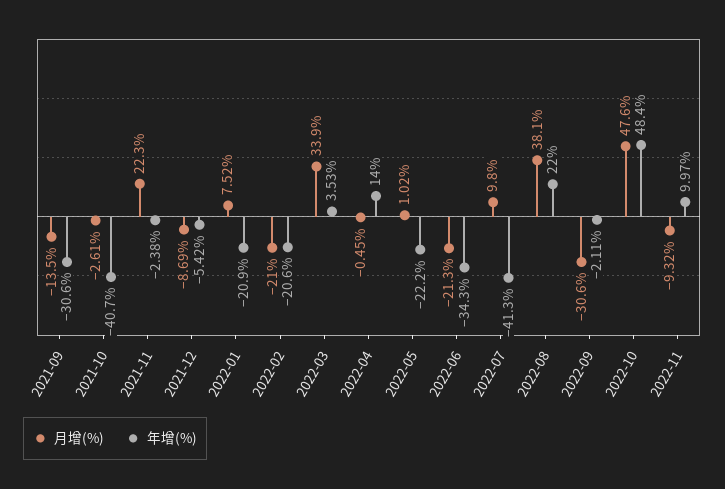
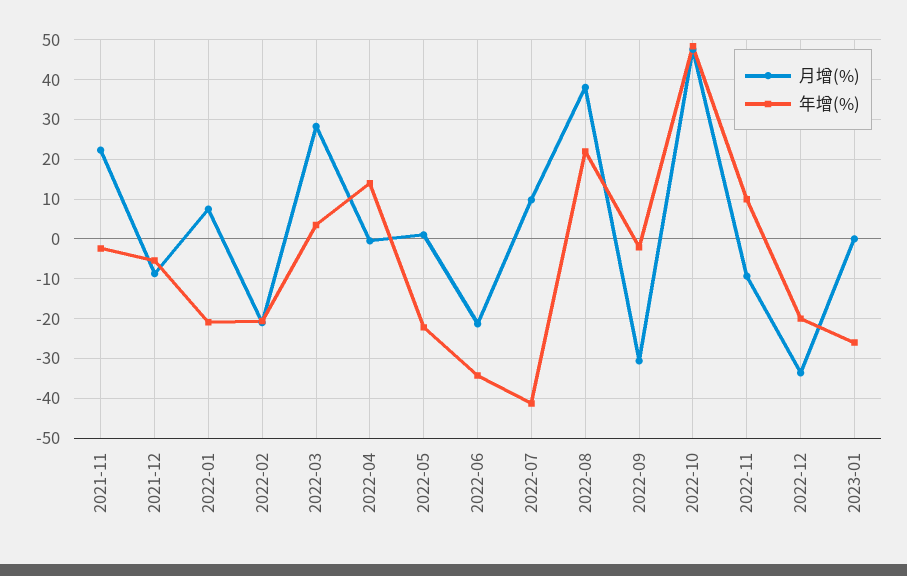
月增(%), 2021-09: -13.5 -> none
年增(%), 2021-09: -30.6 -> none
月增(%), 2021-10: -2.61 -> none
年增(%), 2021-10: -40.7 -> none
月增(%), 2022-03: 33.9 -> 28
月增(%), 2022-12: none -> -34
年增(%), 2022-12: none -> -20
月增(%), 2023-01: none -> 0
年增(%), 2023-01: none -> -26

